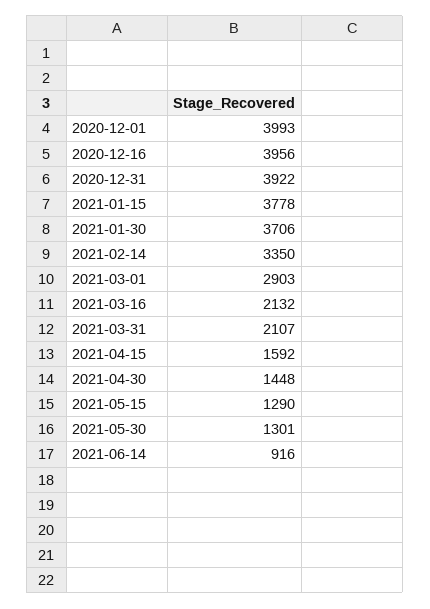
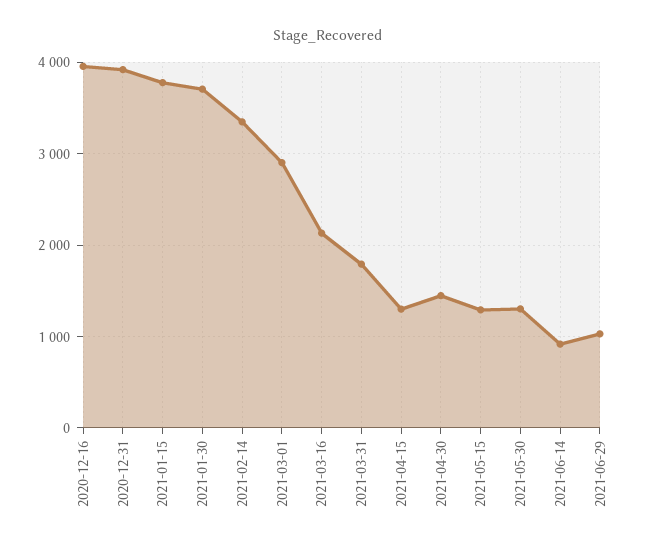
2020-12-01: 3993 -> none
2021-03-31: 2107 -> 1800
2021-04-15: 1592 -> 1300
2021-06-29: none -> 1000

